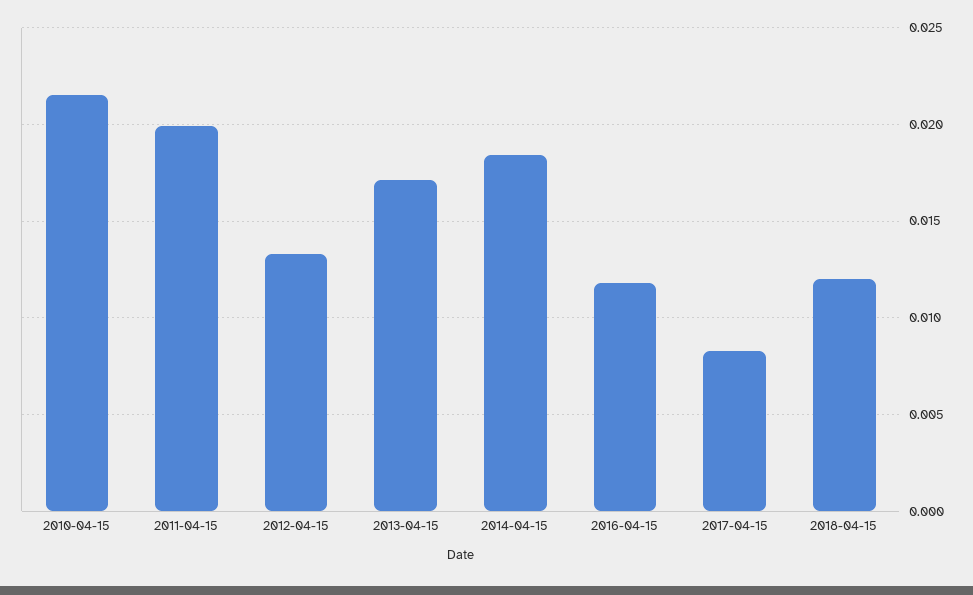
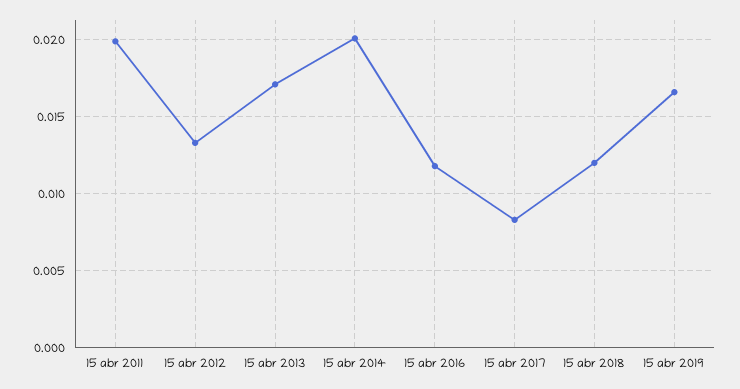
2010-04-15: 0.0215 -> none
2014-04-15: 0.0185 -> 0.02
15 abr 2019: none -> 0.0165

